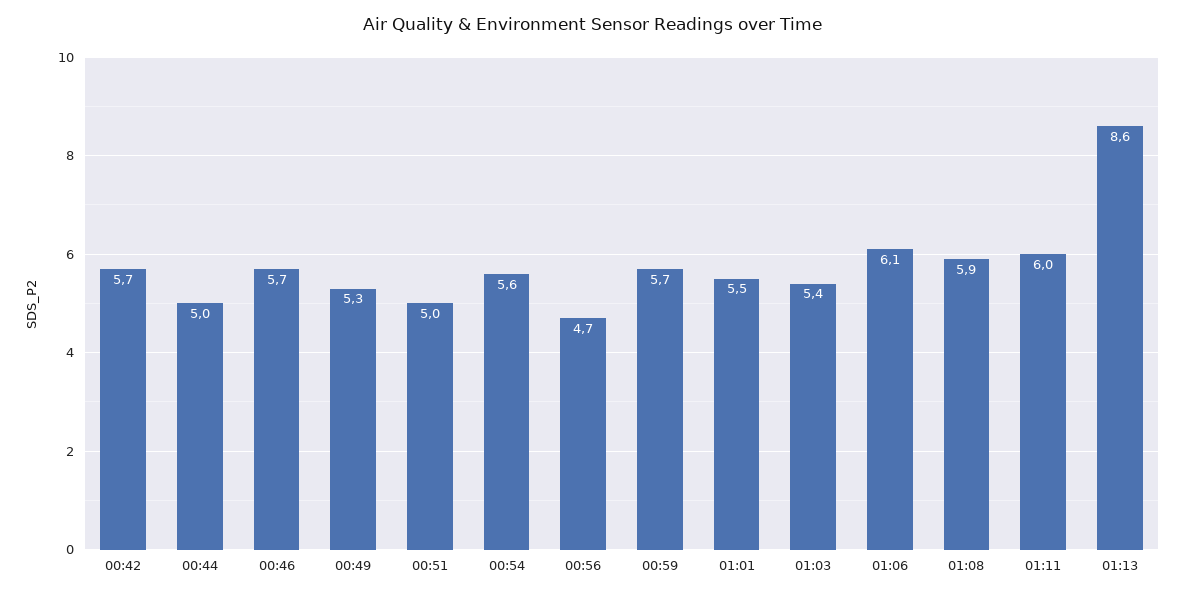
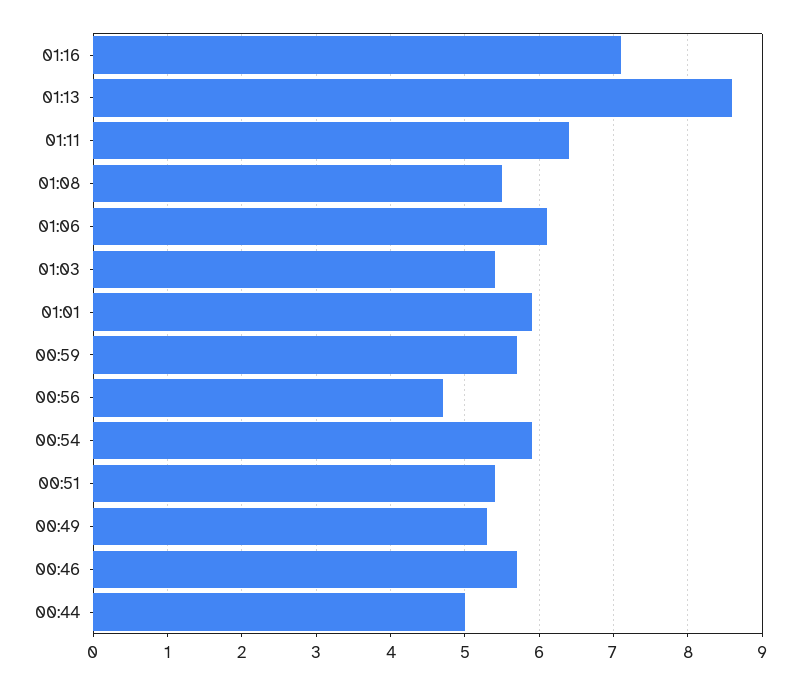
00:42: 5.7 -> none
00:51: 5 -> 5.4
00:54: 5.6 -> 5.9
01:01: 5.5 -> 5.9
01:08: 5.9 -> 5.5
01:11: 6 -> 6.4
01:16: none -> 7.1

